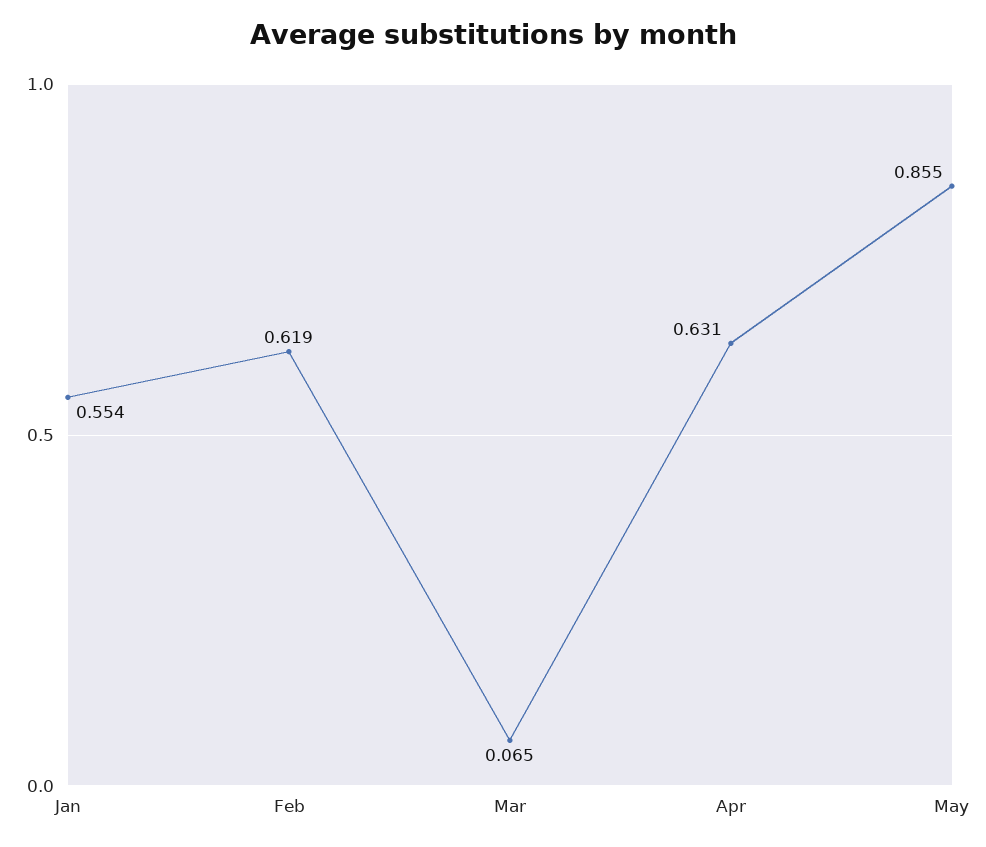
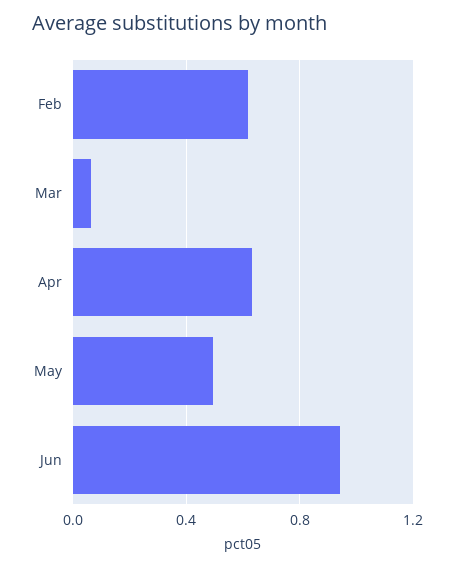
Jan: 0.554 -> none
May: 0.855 -> 0.5
Jun: none -> 0.95

